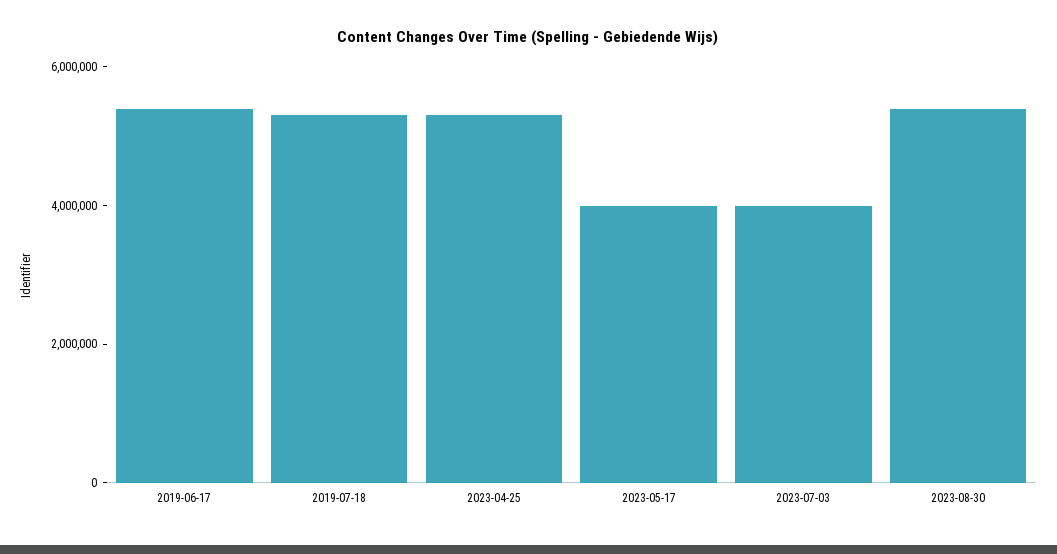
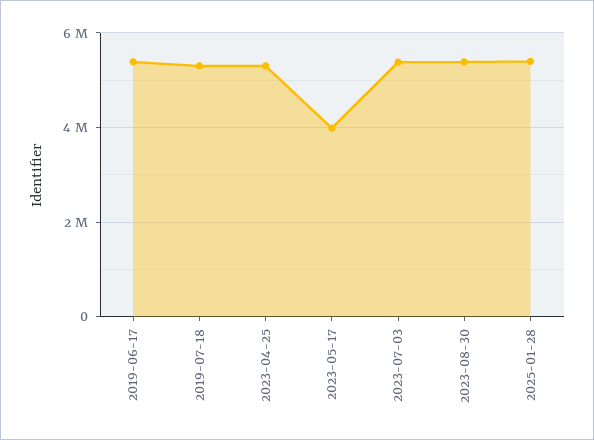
2023-07-03: 4000000 -> 5400000
2025-01-28: none -> 5400000

